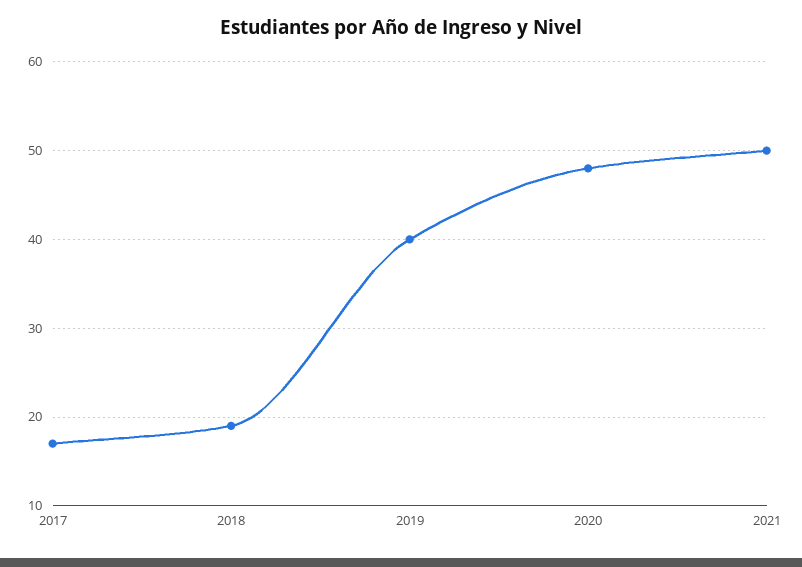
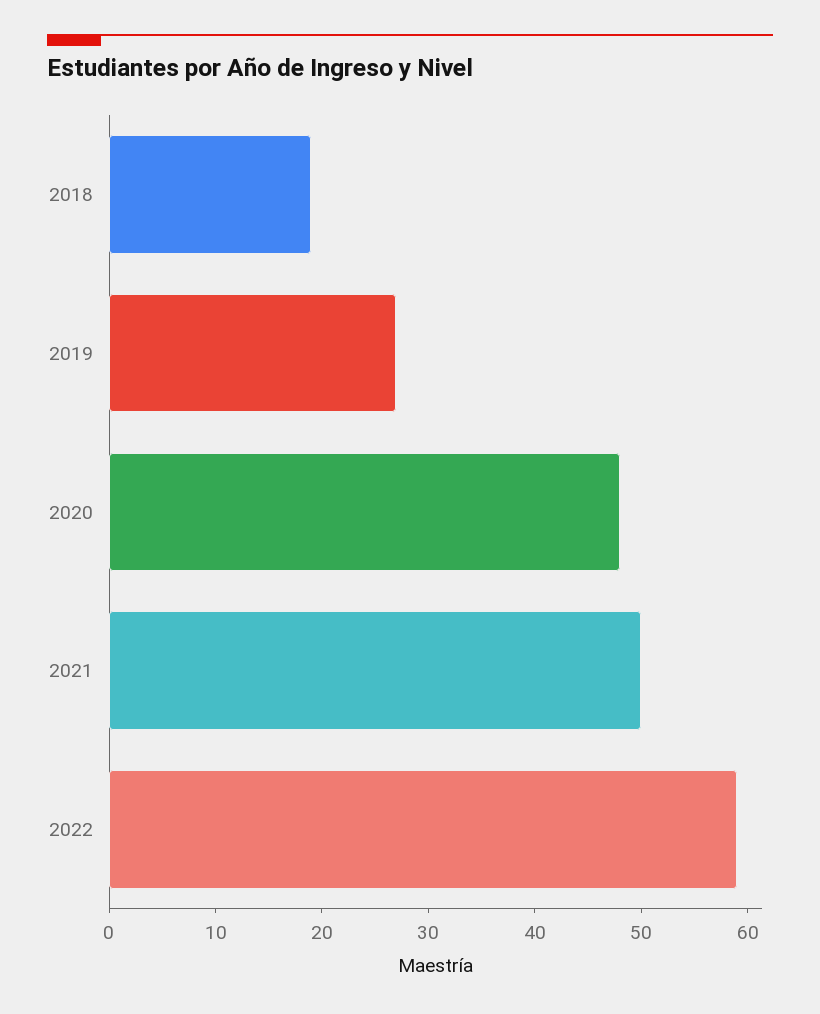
2017: 17 -> none
2019: 40 -> 27
2022: none -> 59

